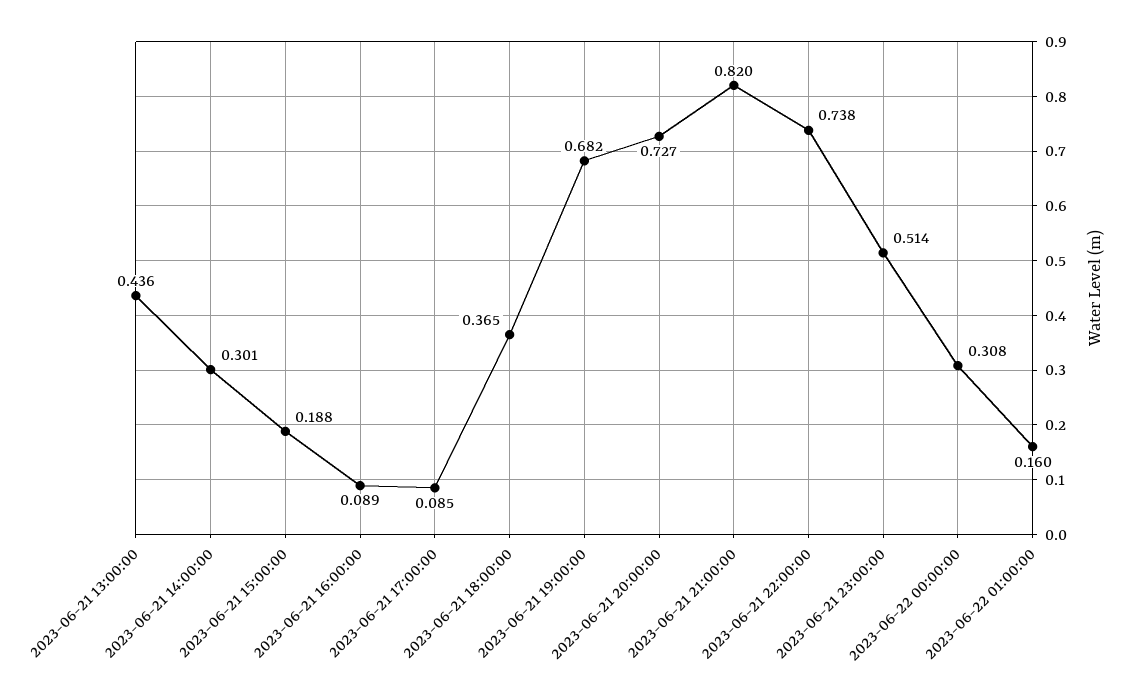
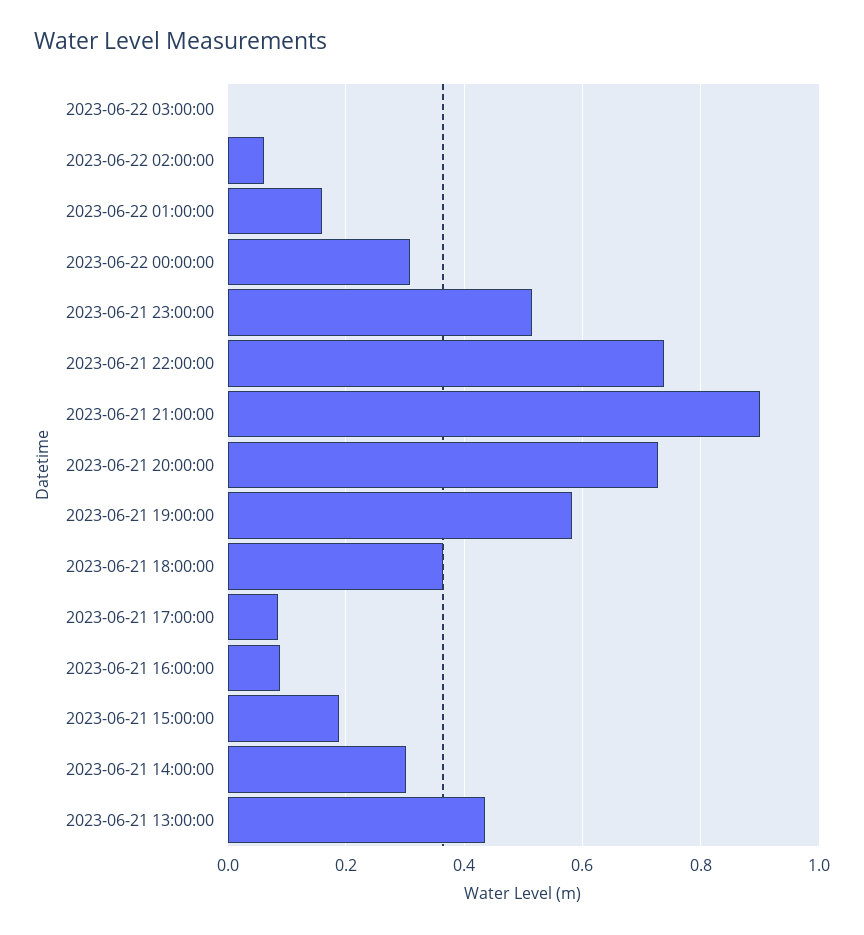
2023-06-21 19:00:00: 0.682 -> 0.58
2023-06-21 21:00:00: 0.82 -> 0.9
2023-06-22 03:00:00: none -> 0
2023-06-22 02:00:00: none -> 0.06

